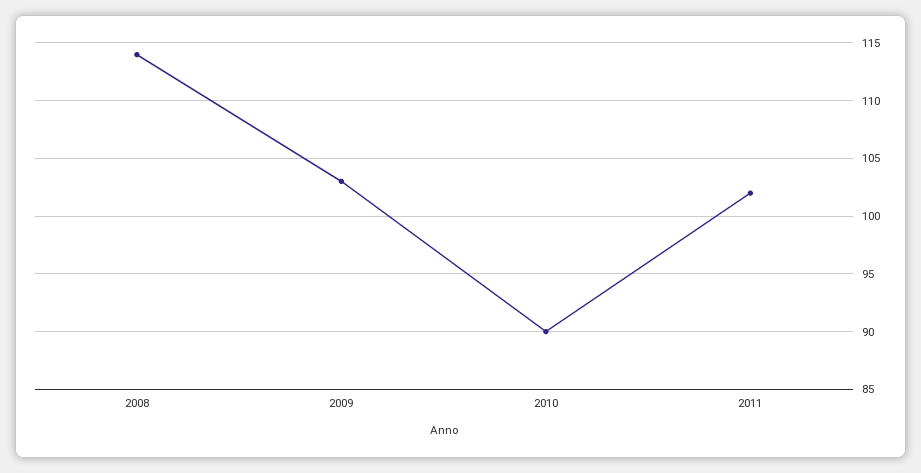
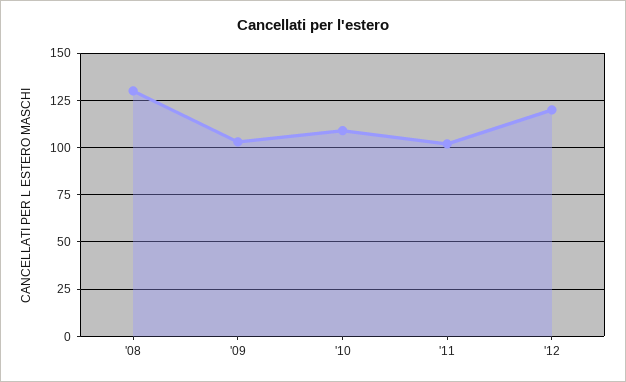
2008: 114 -> 130
2010: 90 -> 110
'12: none -> 120

